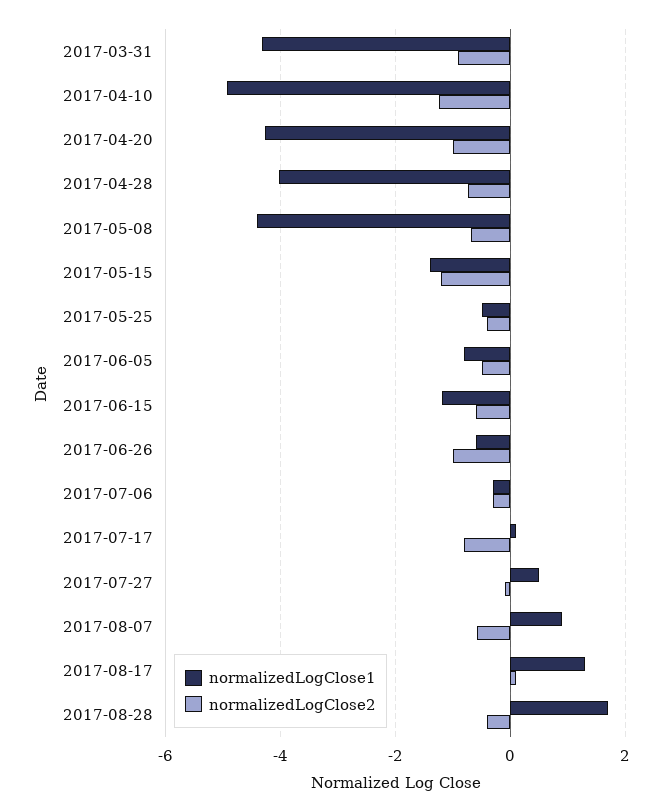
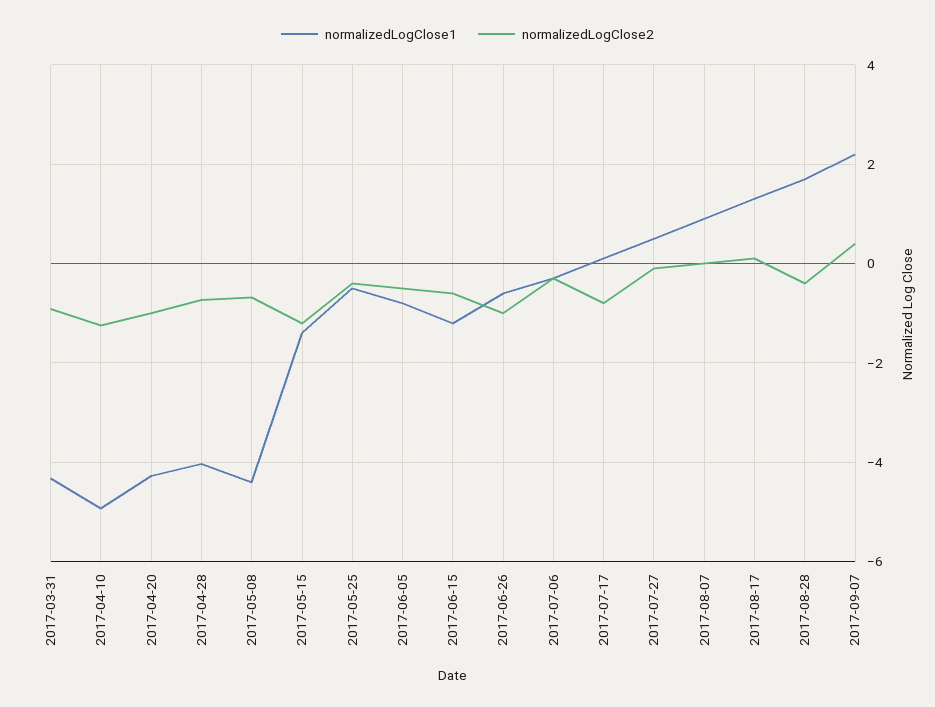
normalizedLogClose2, 2017-08-07: -0.6 -> 0
normalizedLogClose1, 2017-09-07: none -> 2.2
normalizedLogClose2, 2017-09-07: none -> 0.4

